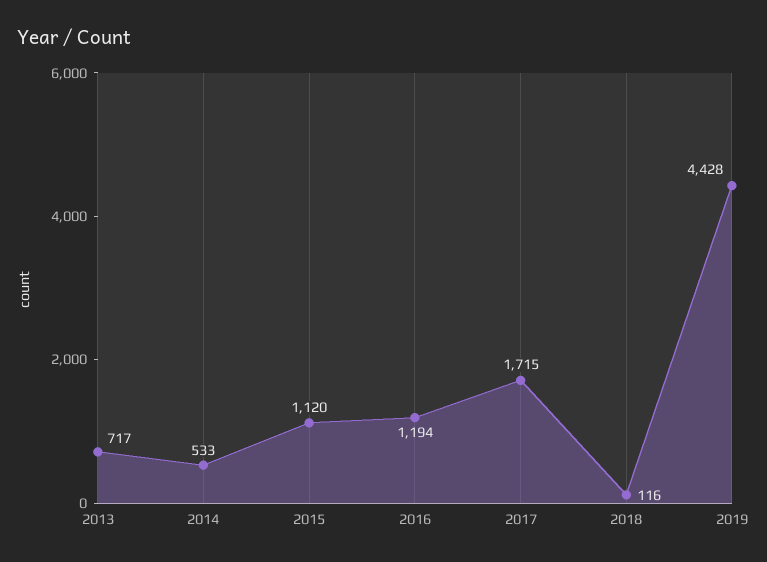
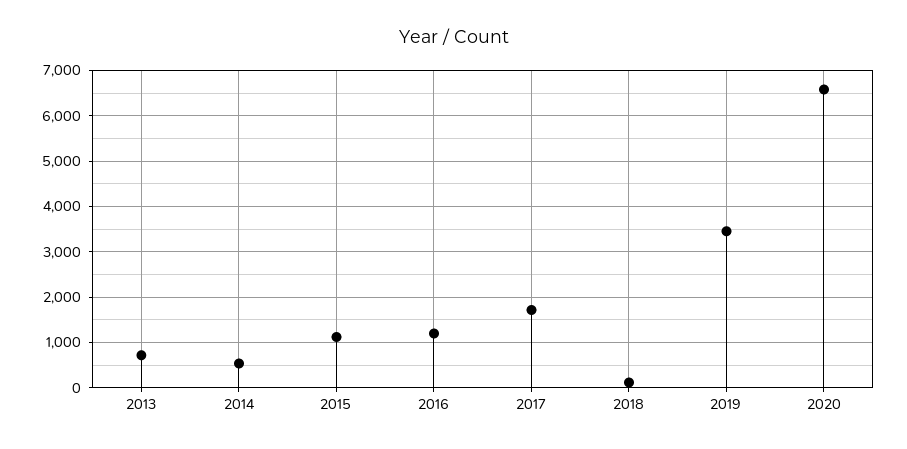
2019: 4428 -> 3400
2020: none -> 6600

